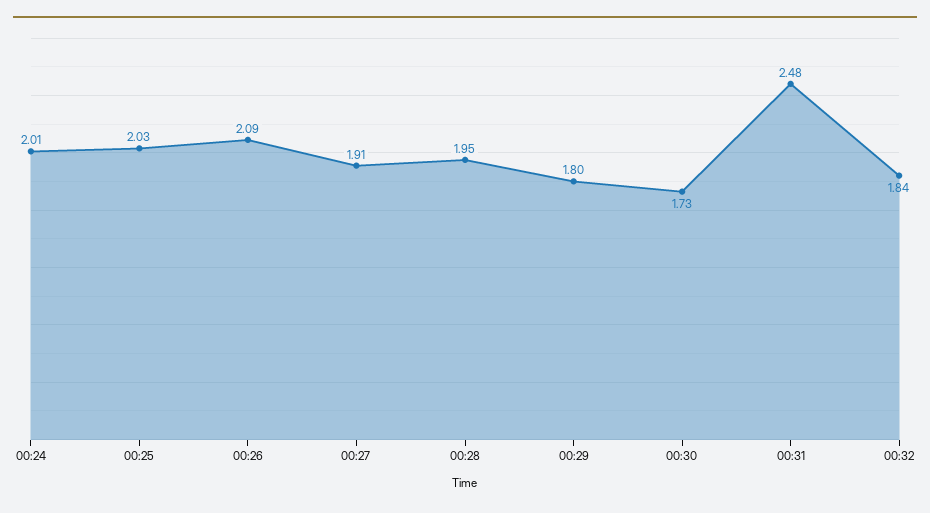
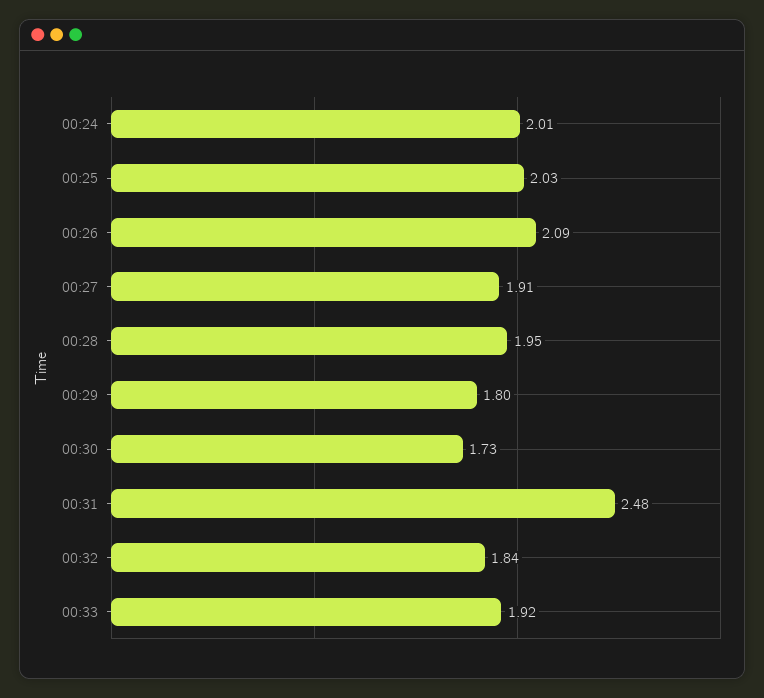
00:33: none -> 1.92

